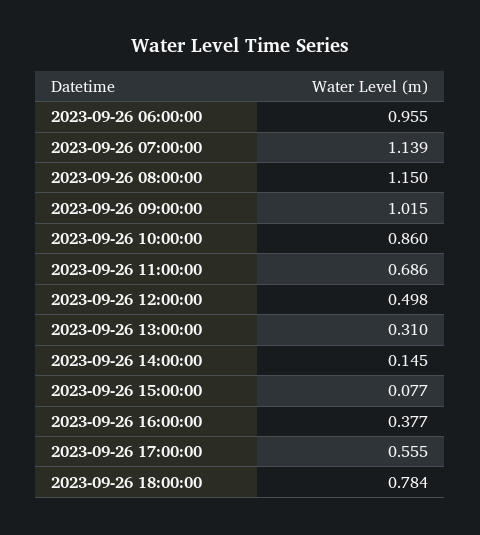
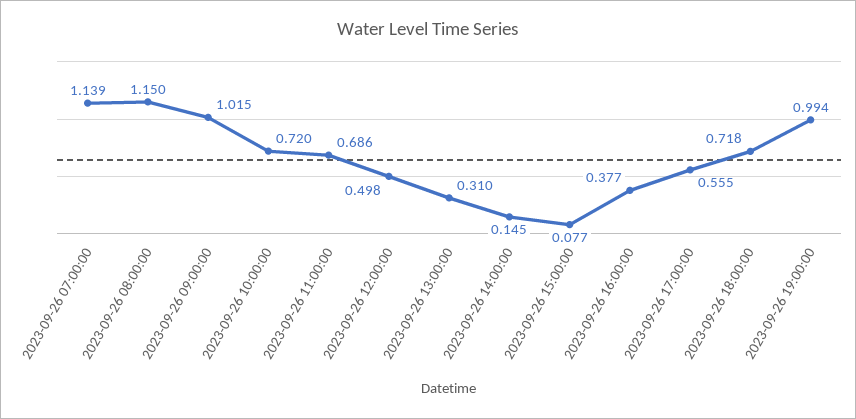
2023-09-26 06:00:00: 0.955 -> none
2023-09-26 10:00:00: 0.86 -> 0.72
2023-09-26 18:00:00: 0.784 -> 0.718
2023-09-26 19:00:00: none -> 0.994

